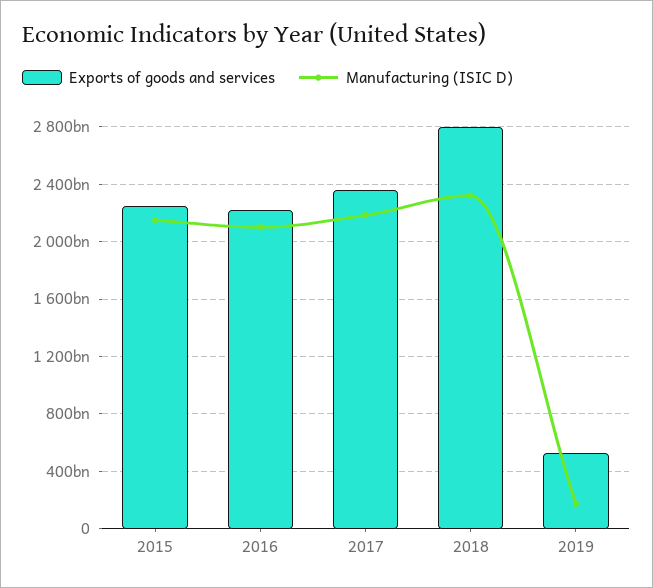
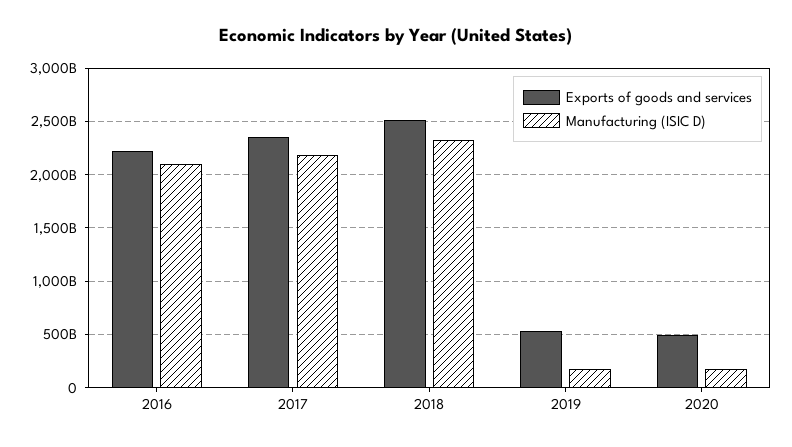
Exports of goods and services, 2015: 2250000000000 -> none
Manufacturing (ISIC D), 2015: 2150000000000 -> none
Exports of goods and services, 2018: 2800000000000 -> 2500000000000
Exports of goods and services, 2020: none -> 500000000000
Manufacturing (ISIC D), 2020: none -> 200000000000

